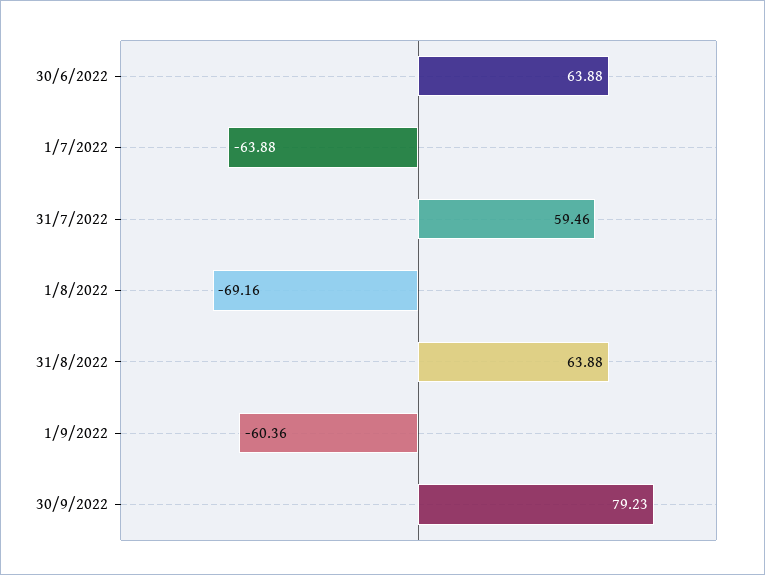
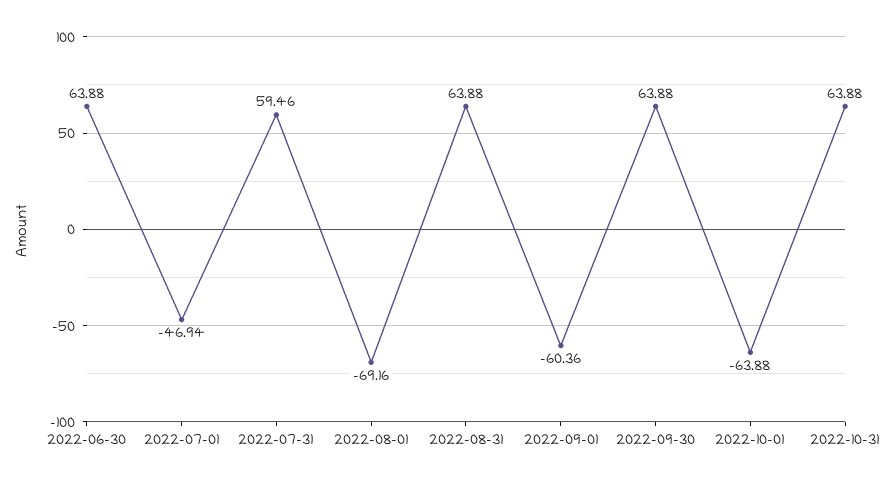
1/7/2022: -63.88 -> -46.94
30/9/2022: 79.23 -> 63.88
2022-10-01: none -> -63.88
2022-10-31: none -> 63.88

